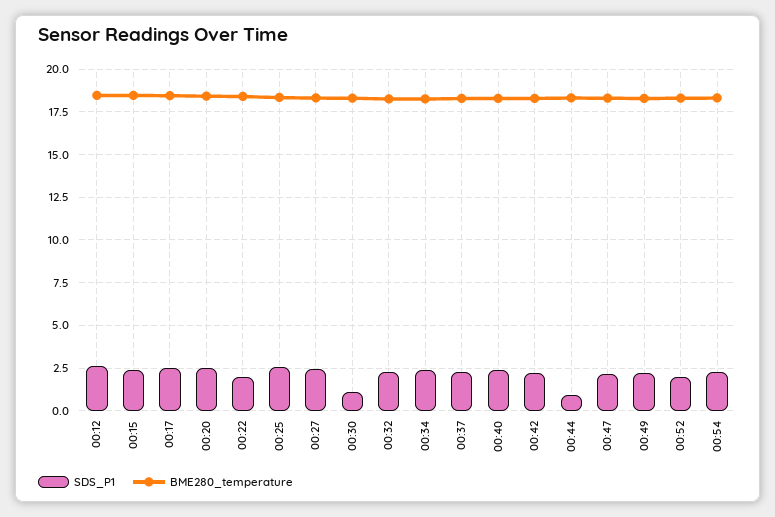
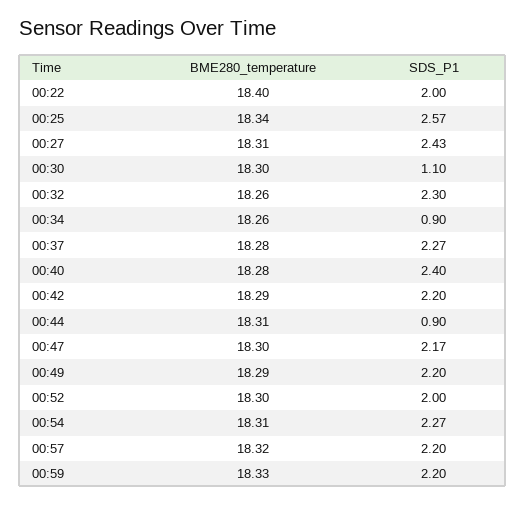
SDS_P1, 00:12: 2.5 -> none
BME280_temperature, 00:12: 18.5 -> none
SDS_P1, 00:15: 2.5 -> none
BME280_temperature, 00:15: 18.5 -> none
SDS_P1, 00:17: 2.5 -> none
BME280_temperature, 00:17: 18.5 -> none
SDS_P1, 00:20: 2.5 -> none
BME280_temperature, 00:20: 18.5 -> none
SDS_P1, 00:34: 2.5 -> 0.9
BME280_temperature, 00:57: none -> 18.32
SDS_P1, 00:57: none -> 2.2
BME280_temperature, 00:59: none -> 18.33
SDS_P1, 00:59: none -> 2.2

